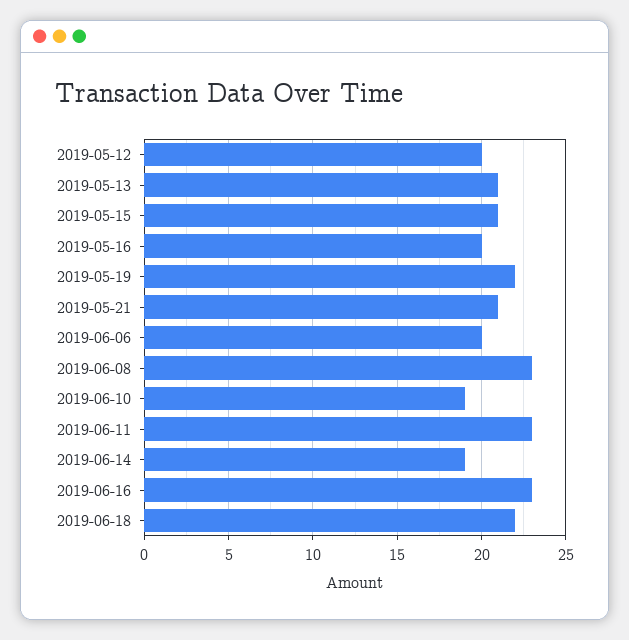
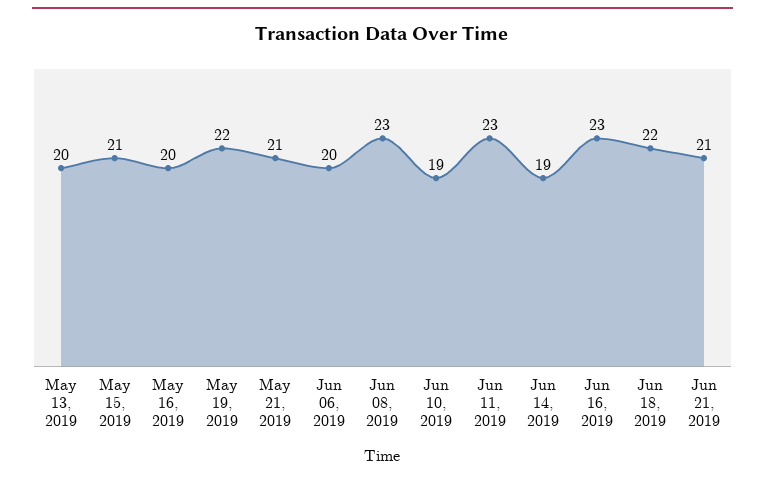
2019-05-12: 20 -> none
2019-05-13: 21 -> 20
Jun 21, 2019: none -> 21

